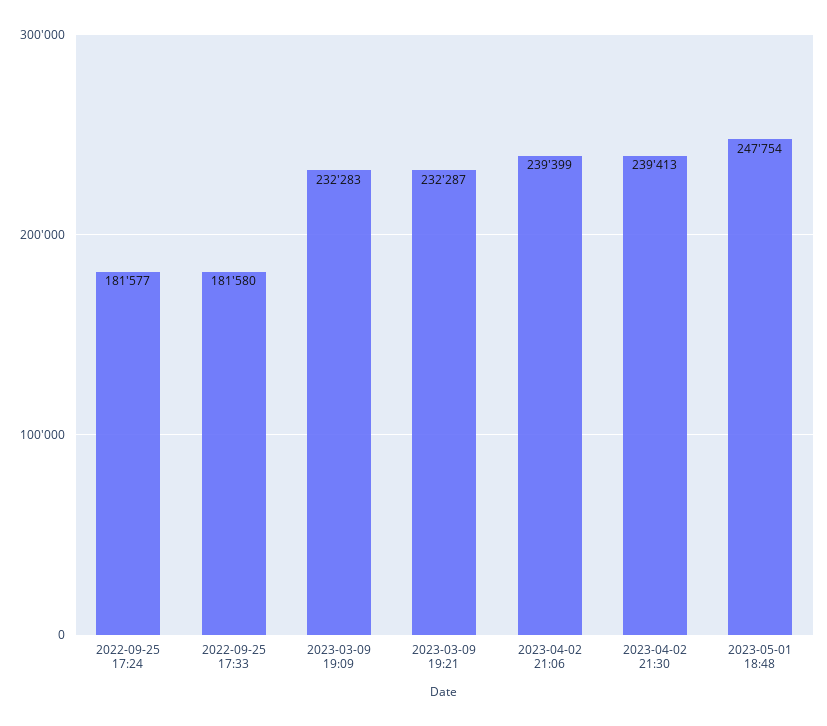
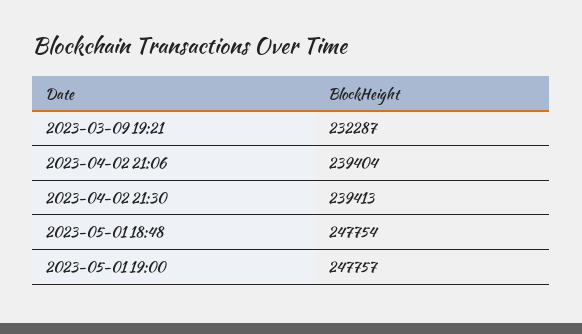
2022-09-25 17:24: 181577 -> none
2022-09-25 17:33: 181580 -> none
2023-03-09 19:09: 232283 -> none
2023-04-02 21:06: 239399 -> 239404
2023-05-01 19:00: none -> 247757

